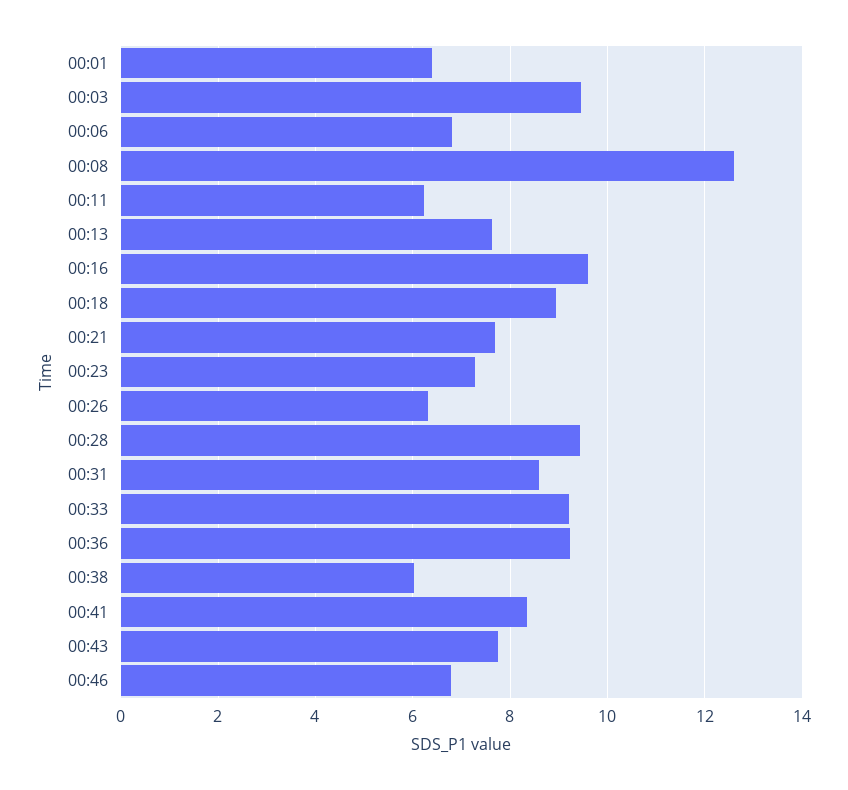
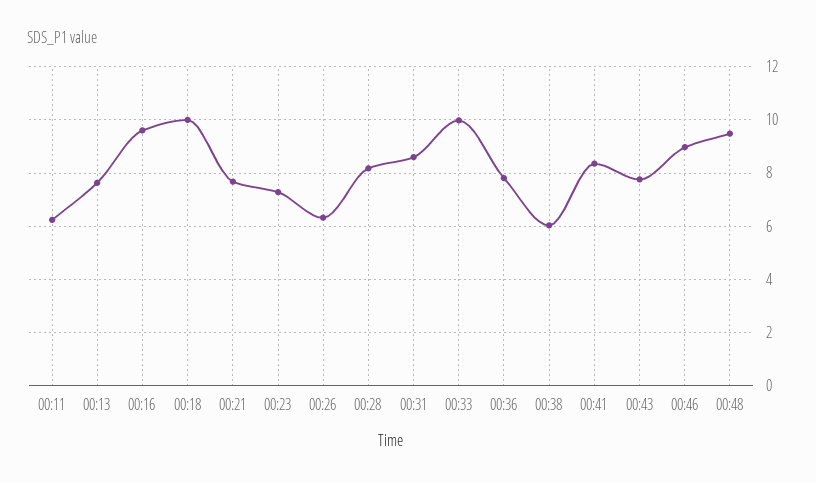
00:01: 6.4 -> none
00:03: 9.4 -> none
00:06: 6.8 -> none
00:08: 12.6 -> none
00:18: 9 -> 10
00:28: 9.4 -> 8.25
00:33: 9.2 -> 10
00:36: 9.2 -> 7.75
00:46: 6.8 -> 9
00:48: none -> 9.5

